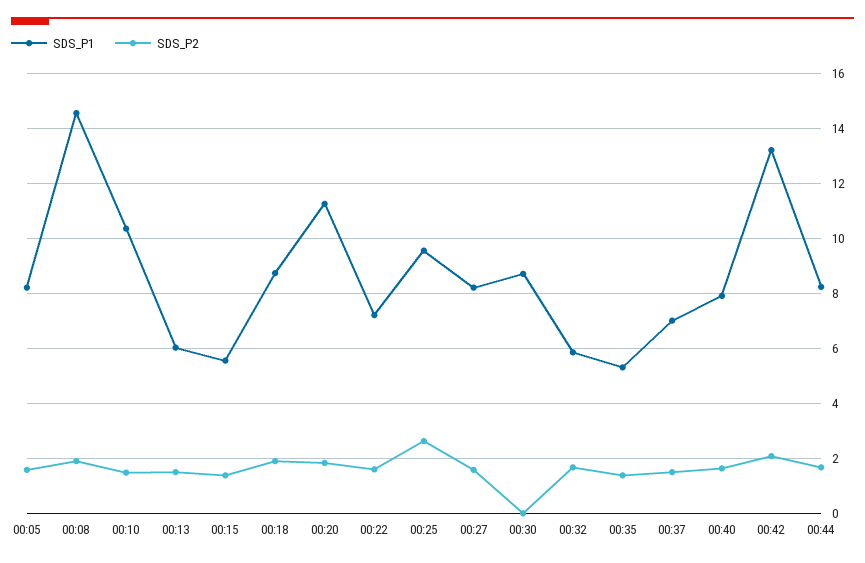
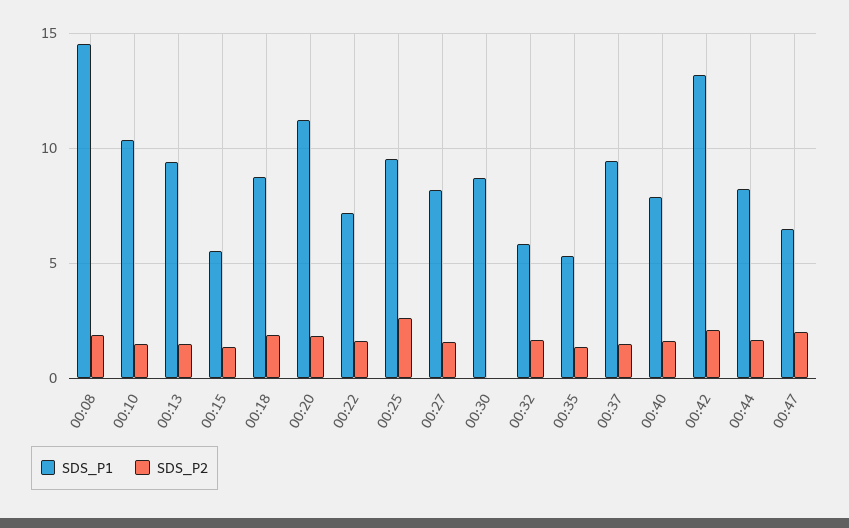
SDS_P1, 00:05: 8.25 -> none
SDS_P2, 00:05: 1.5 -> none
SDS_P1, 00:13: 6 -> 9.5
SDS_P1, 00:37: 7 -> 9.5
SDS_P1, 00:47: none -> 6.5
SDS_P2, 00:47: none -> 2

